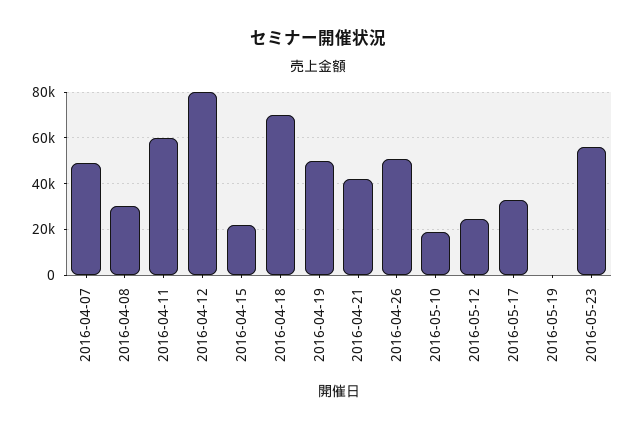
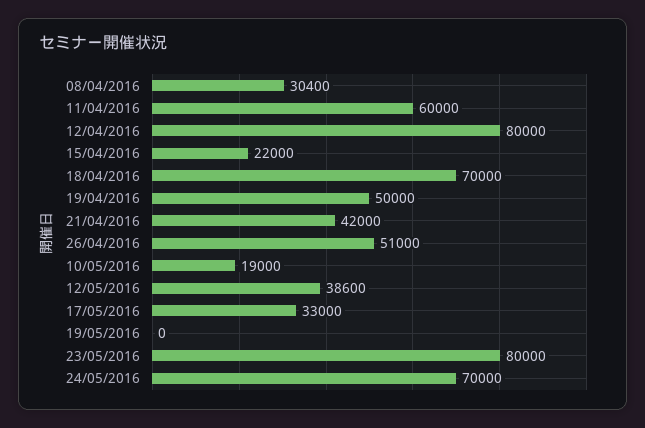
2016-04-07: 50000 -> none
2016-05-12: 25000 -> 38600
2016-05-23: 55000 -> 80000
24/05/2016: none -> 70000

